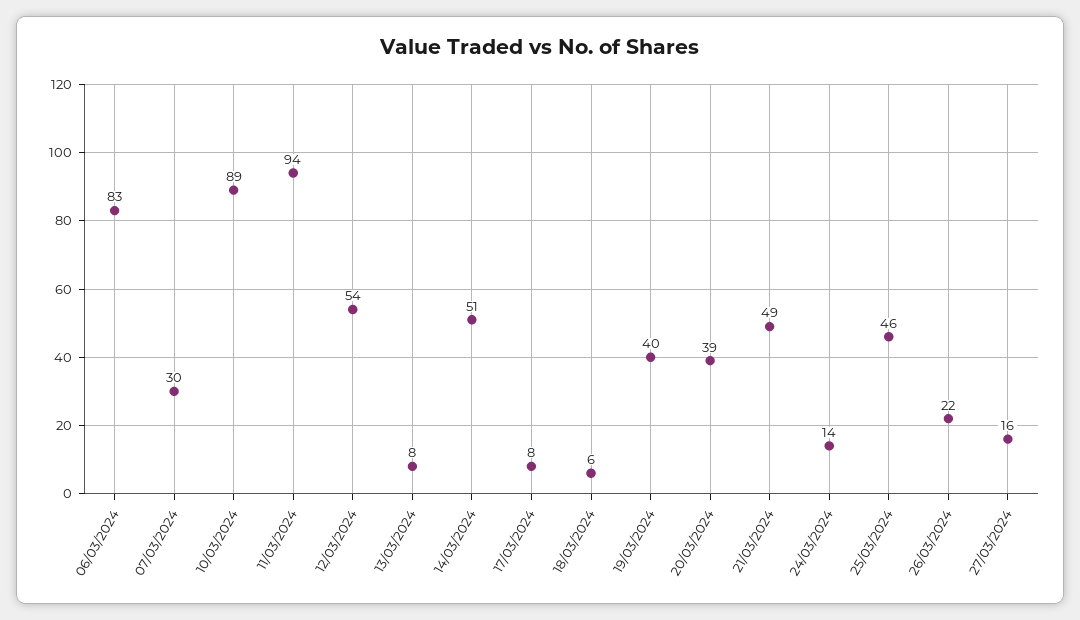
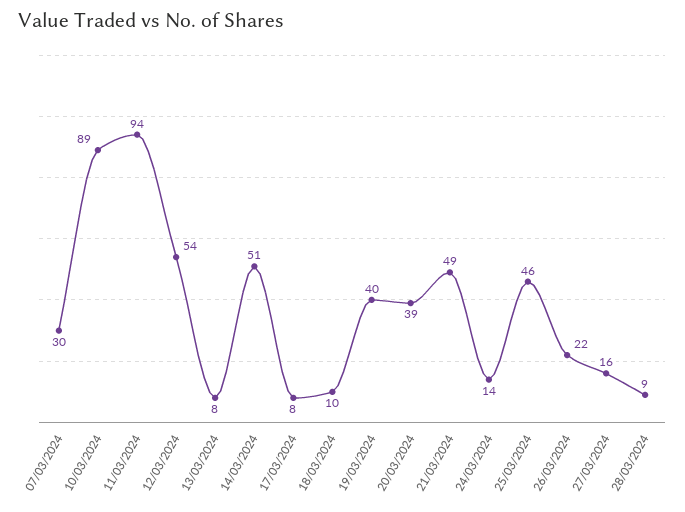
06/03/2024: 83 -> none
18/03/2024: 6 -> 10
28/03/2024: none -> 9

